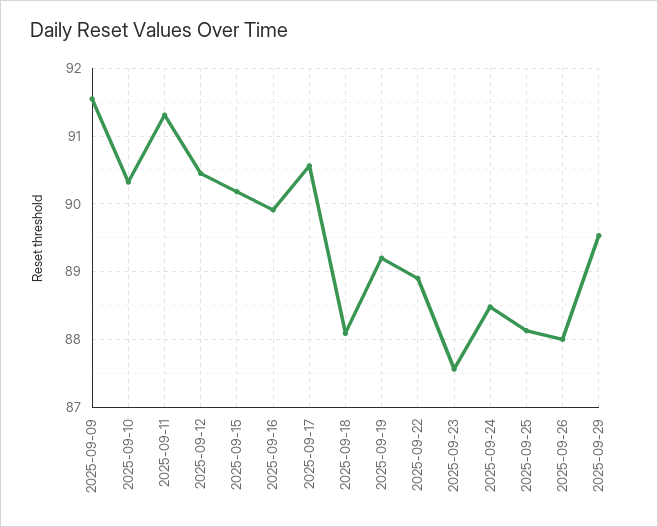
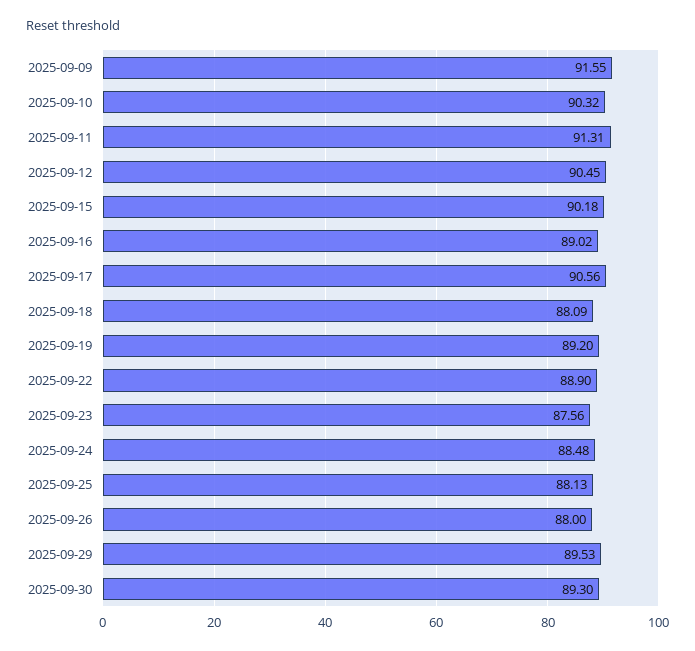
2025-09-16: 89.9 -> 89.02
2025-09-30: none -> 89.3

